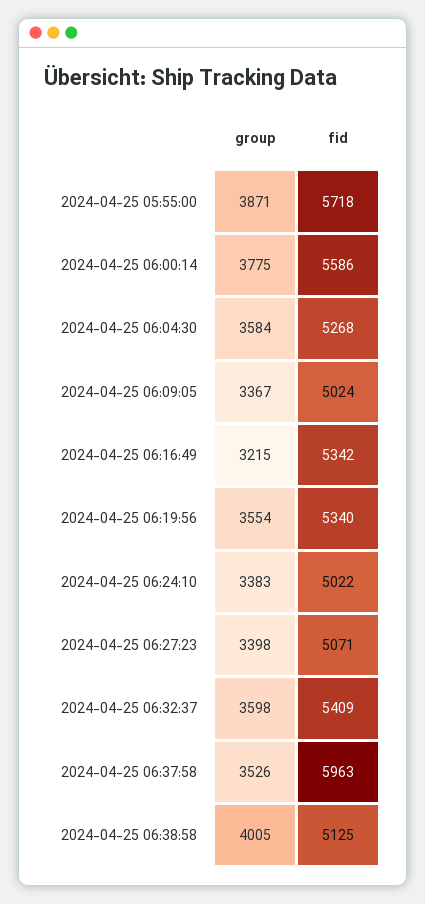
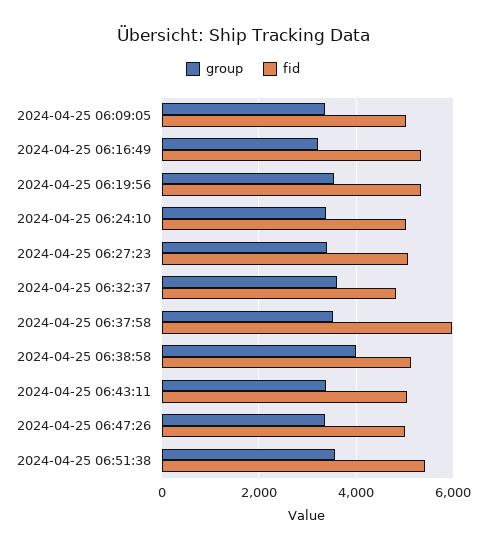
group, 2024-04-25 05:55:00: 3871 -> none
fid, 2024-04-25 05:55:00: 5718 -> none
group, 2024-04-25 06:00:14: 3775 -> none
fid, 2024-04-25 06:00:14: 5586 -> none
group, 2024-04-25 06:04:30: 3584 -> none
fid, 2024-04-25 06:04:30: 5268 -> none
fid, 2024-04-25 06:32:37: 5409 -> 4800
group, 2024-04-25 06:43:11: none -> 3400
fid, 2024-04-25 06:43:11: none -> 5000
group, 2024-04-25 06:47:26: none -> 3400
fid, 2024-04-25 06:47:26: none -> 5000
group, 2024-04-25 06:51:38: none -> 3600
fid, 2024-04-25 06:51:38: none -> 5400

